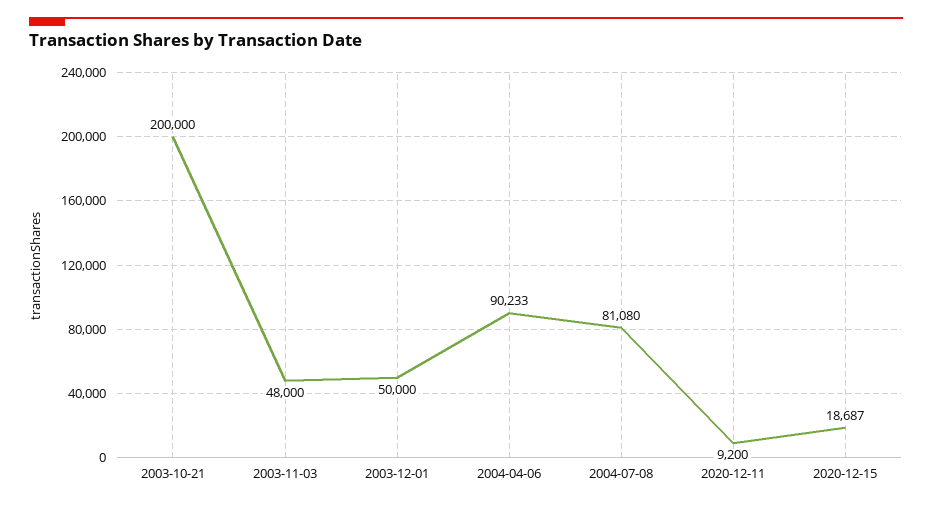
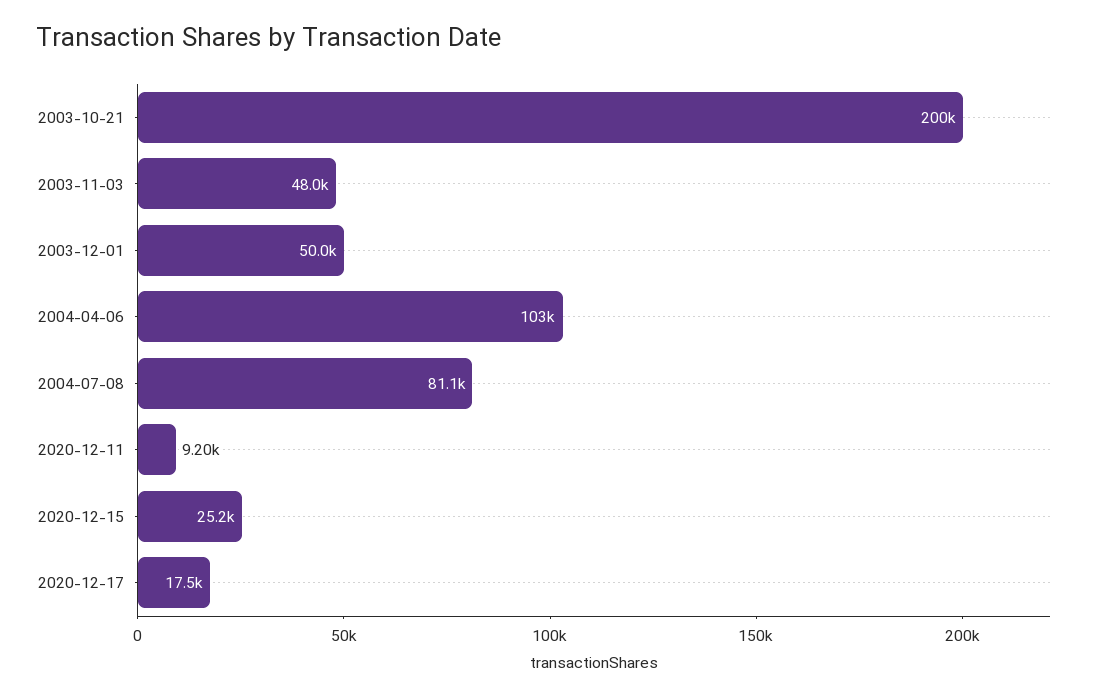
2004-04-06: 90233 -> 103000
2020-12-15: 18687 -> 25200
2020-12-17: none -> 17500

